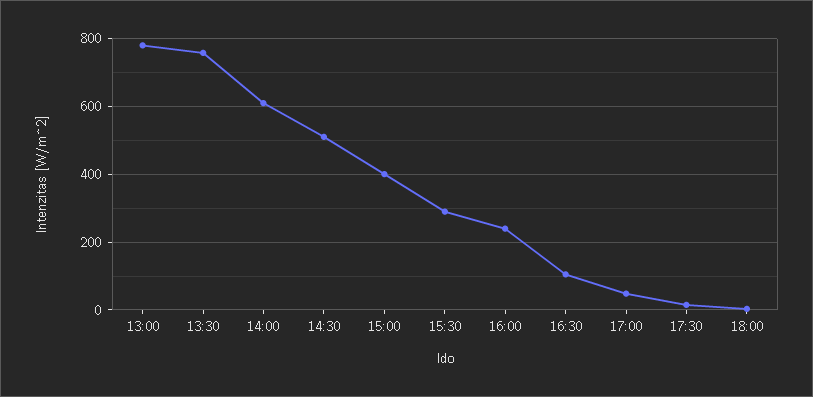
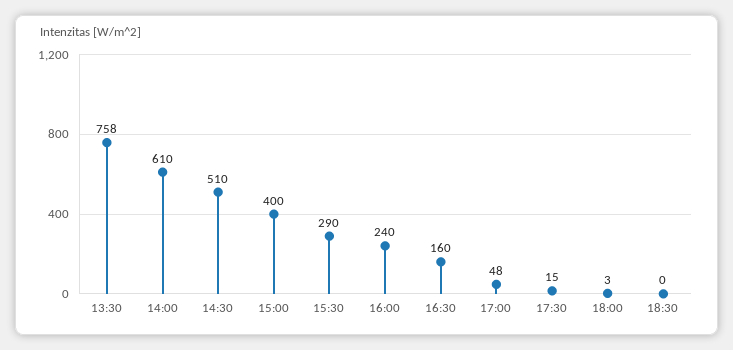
13:00: 780 -> none
16:30: 100 -> 160
18:30: none -> 0

